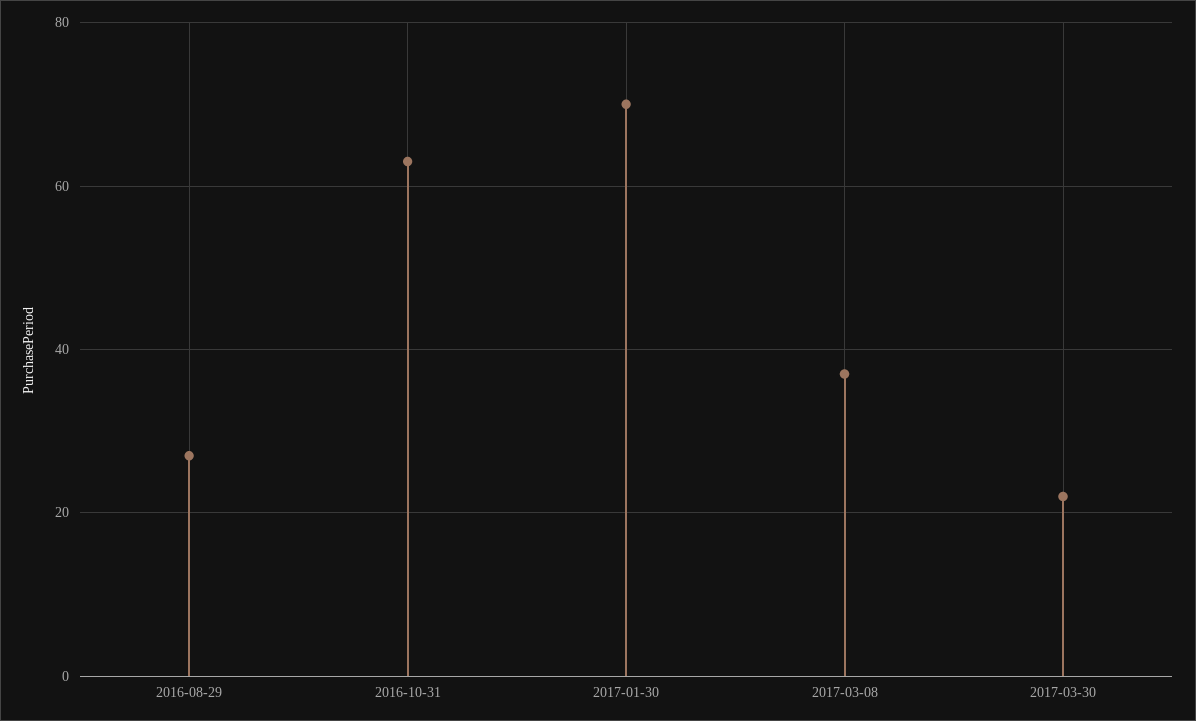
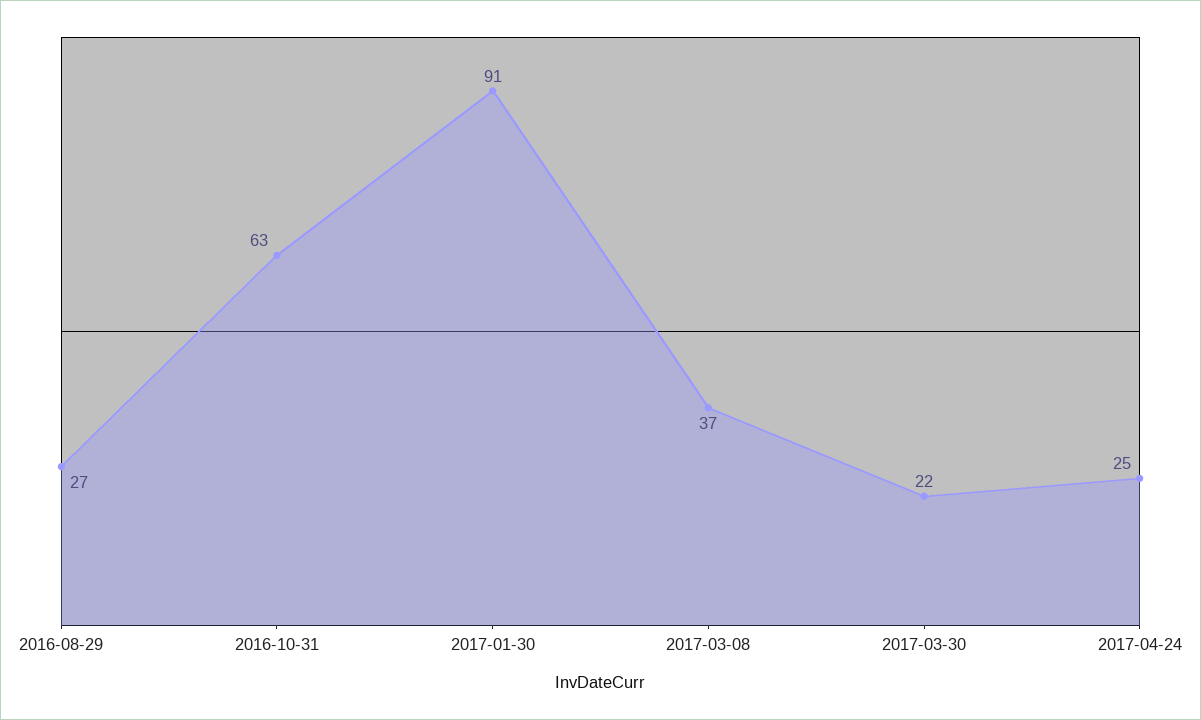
2017-01-30: 70 -> 91
2017-04-24: none -> 25

